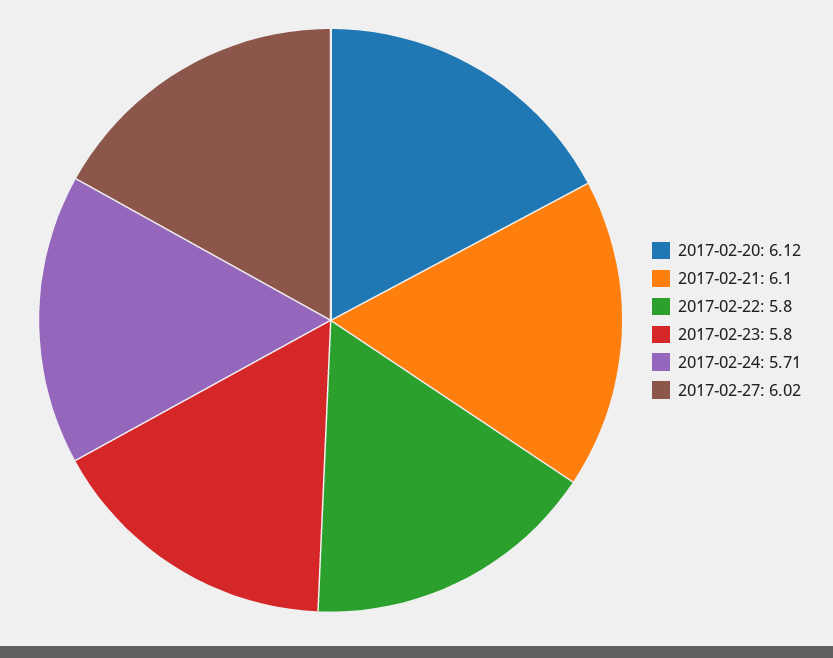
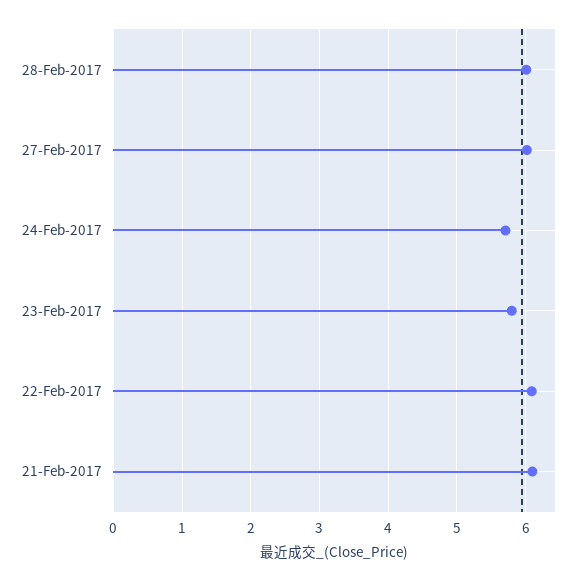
2017-02-20: 6.12 -> none
2017-02-22: 5.8 -> 6.1
28-Feb-2017: none -> 6

